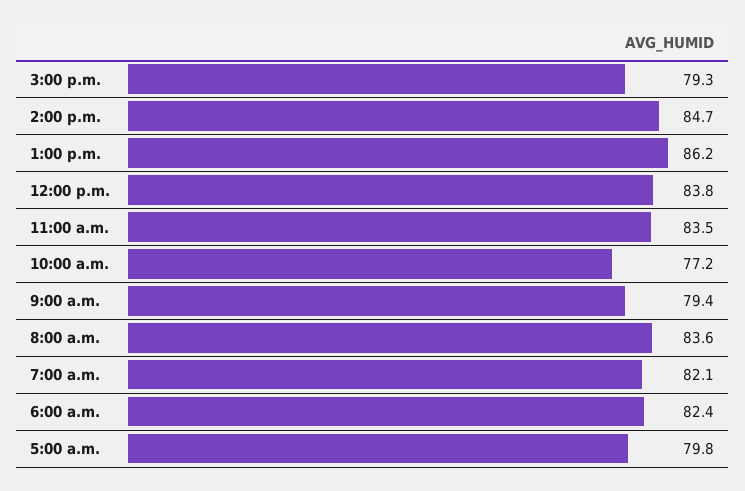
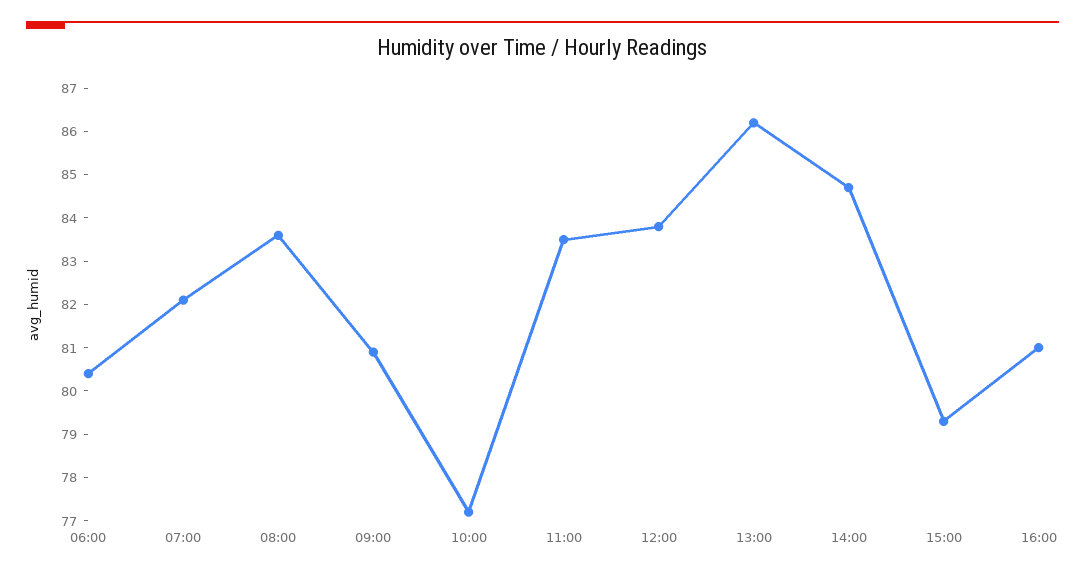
9:00 a.m.: 79.4 -> 81
6:00 a.m.: 82.4 -> 80.5
5:00 a.m.: 79.8 -> none
16:00: none -> 81

